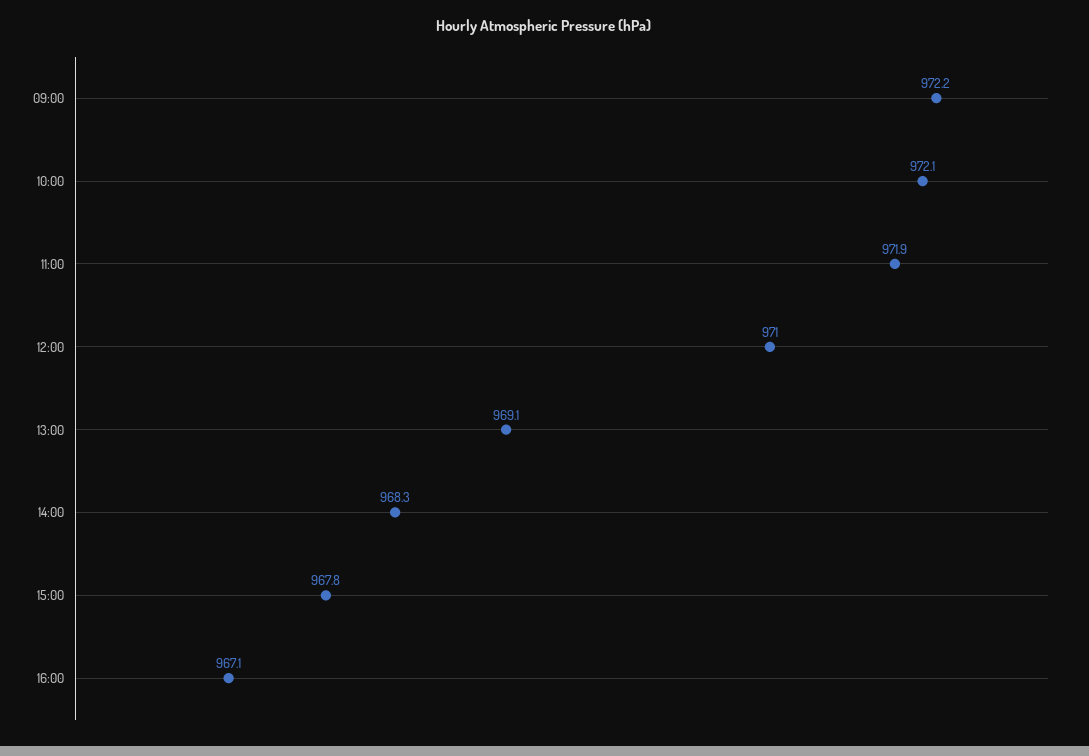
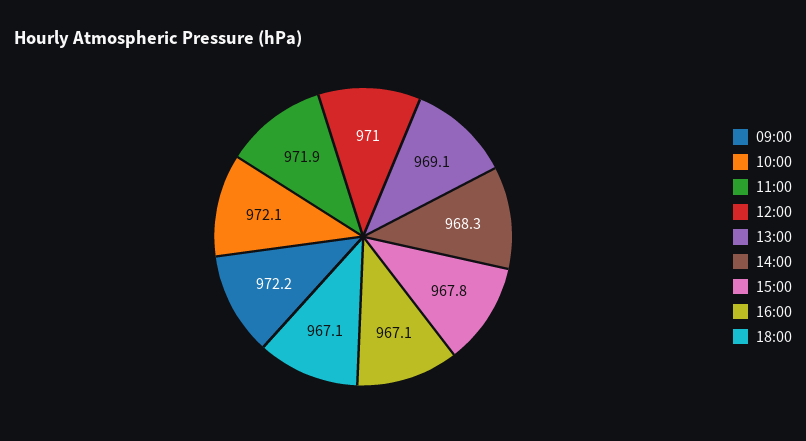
18:00: none -> 967.1

